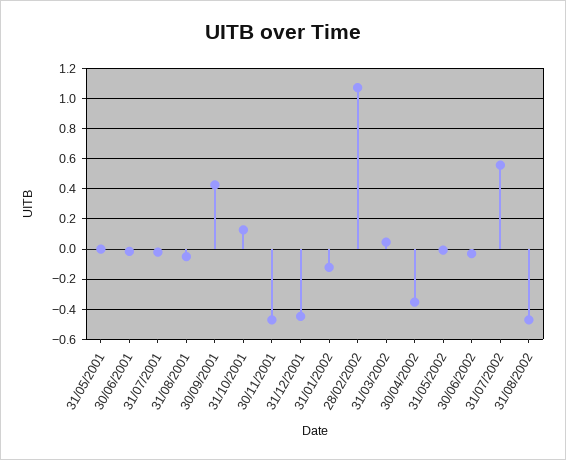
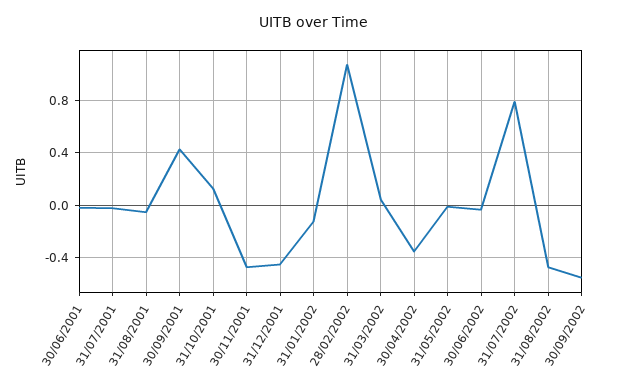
31/05/2001: 0 -> none
31/07/2002: 0.55 -> 0.8
30/09/2002: none -> -0.55

